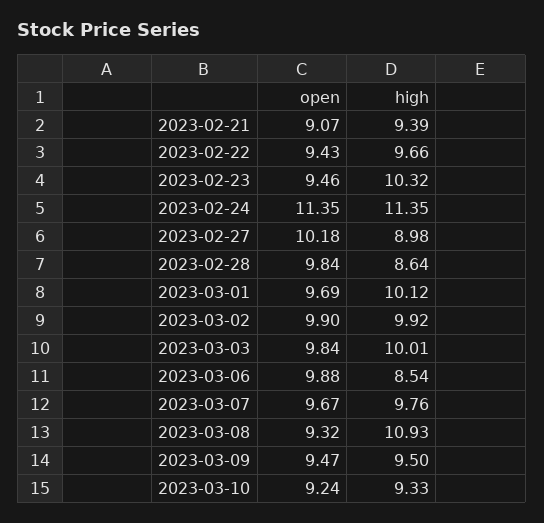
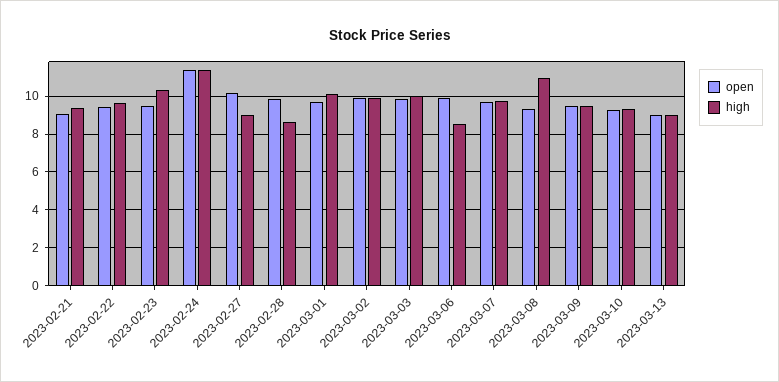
open, 2023-03-13: none -> 9
high, 2023-03-13: none -> 9

